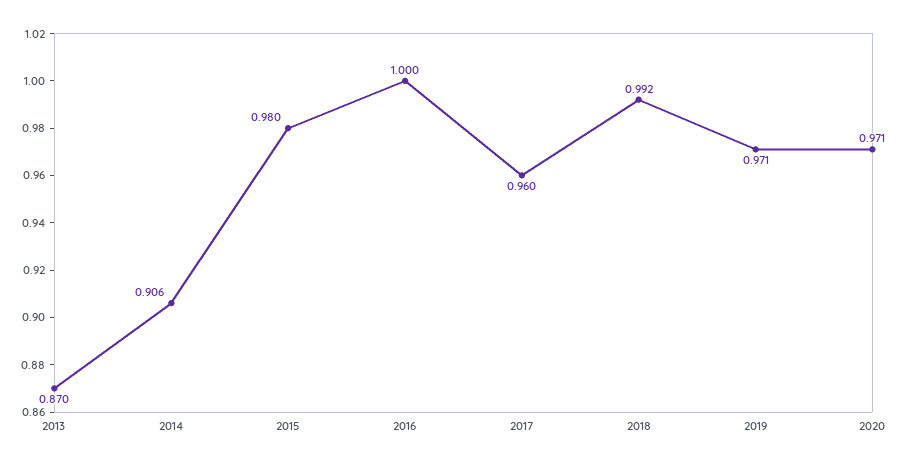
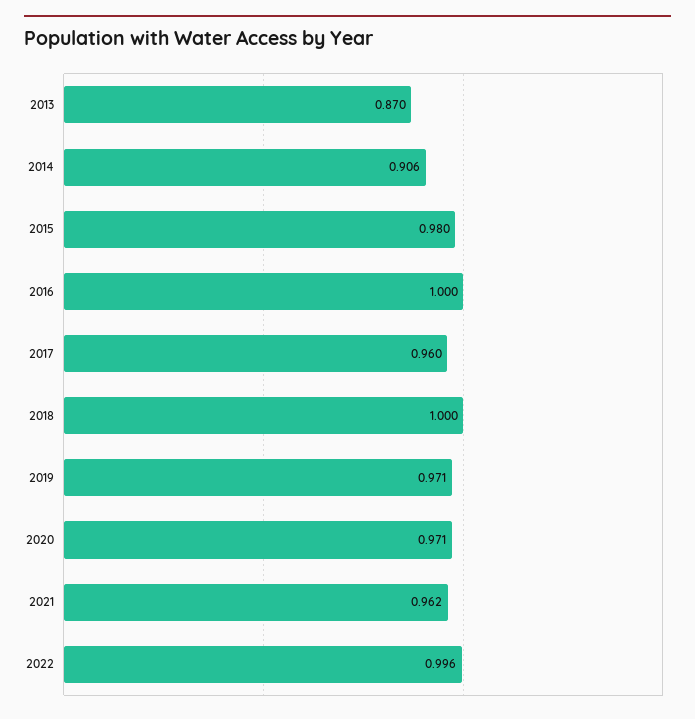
2018: 0.992 -> 1
2021: none -> 0.962
2022: none -> 0.996

